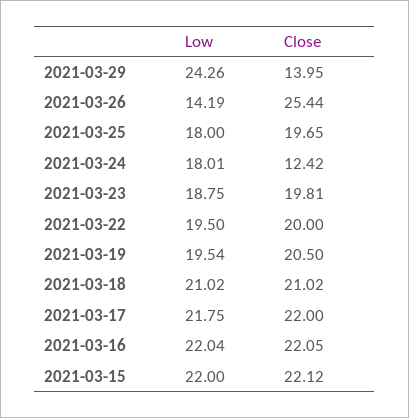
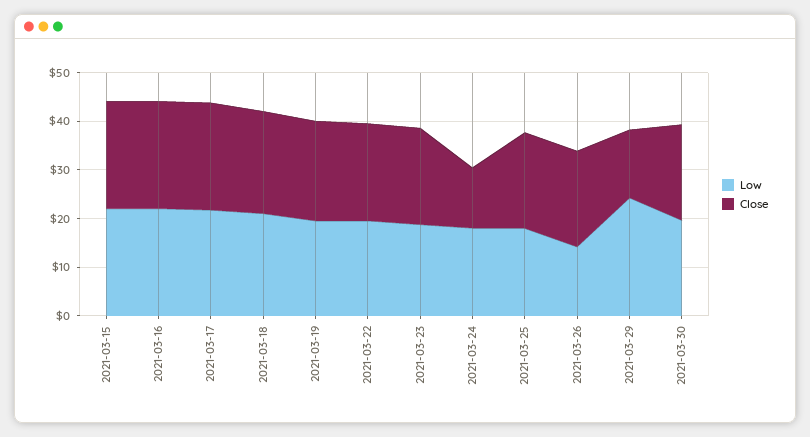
Close, 2021-03-26: 25.44 -> 20
Low, 2021-03-30: none -> 20
Close, 2021-03-30: none -> 20

